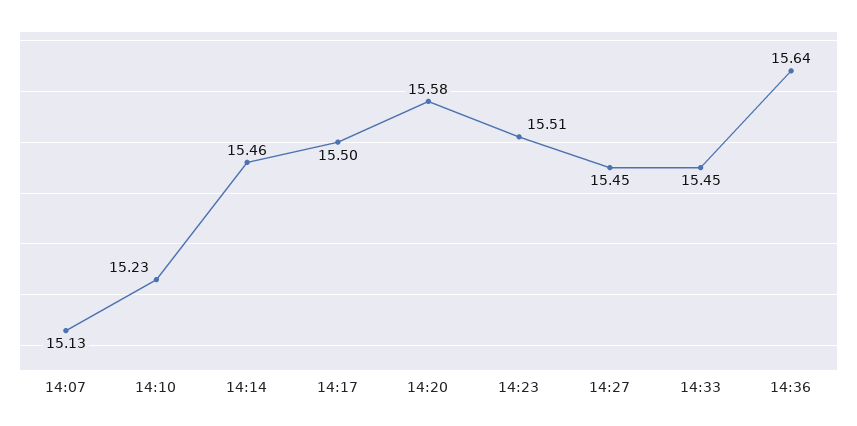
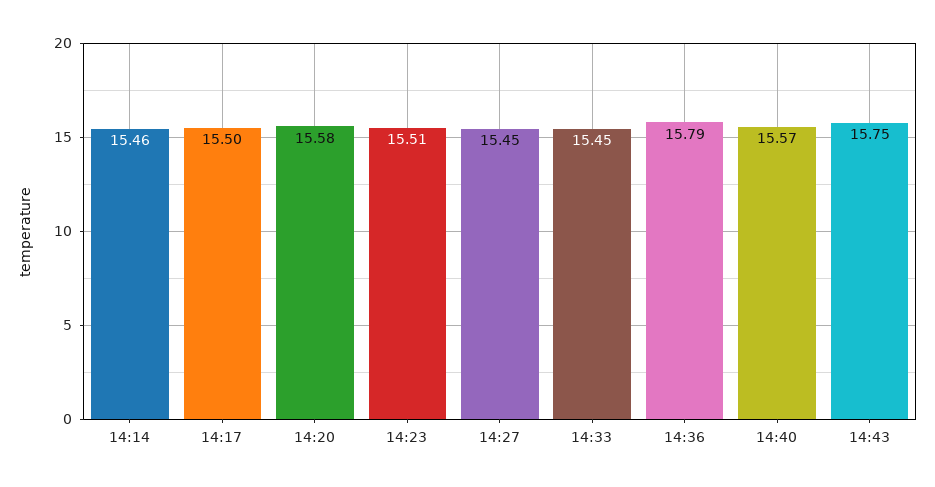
14:07: 15.13 -> none
14:10: 15.23 -> none
14:36: 15.64 -> 15.79
14:40: none -> 15.57
14:43: none -> 15.75

